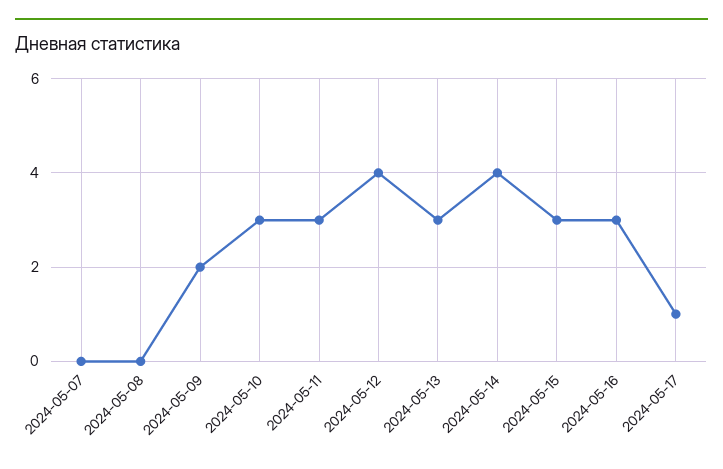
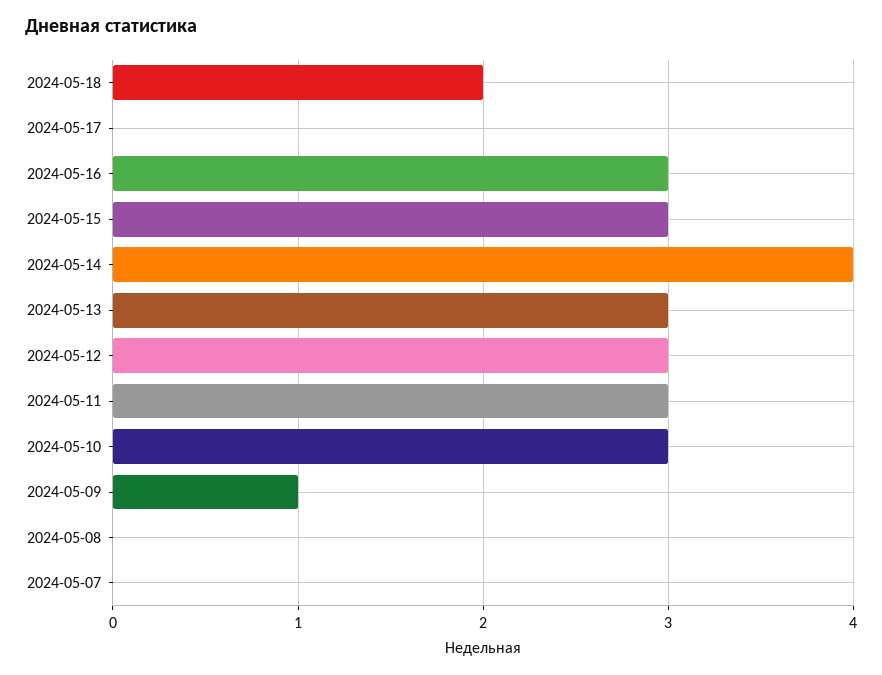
2024-05-09: 2 -> 1
2024-05-12: 4 -> 3
2024-05-17: 1 -> 0
2024-05-18: none -> 2

